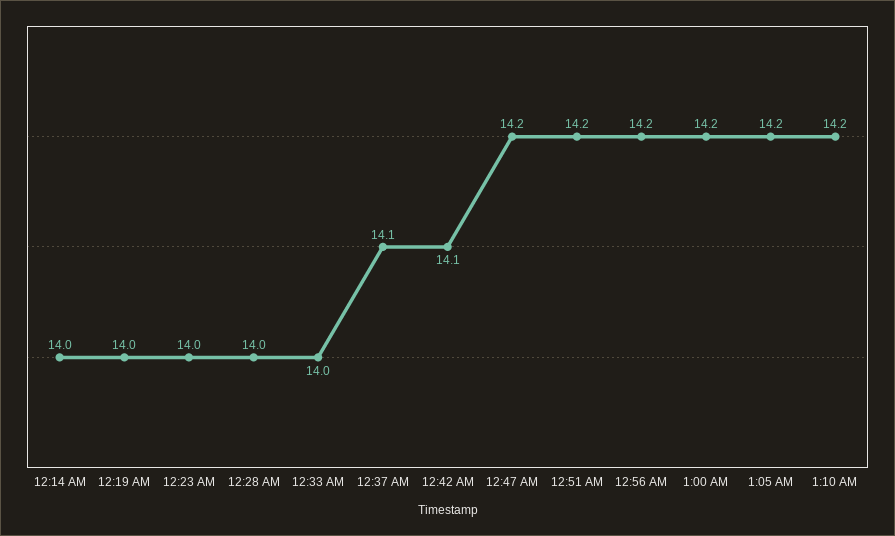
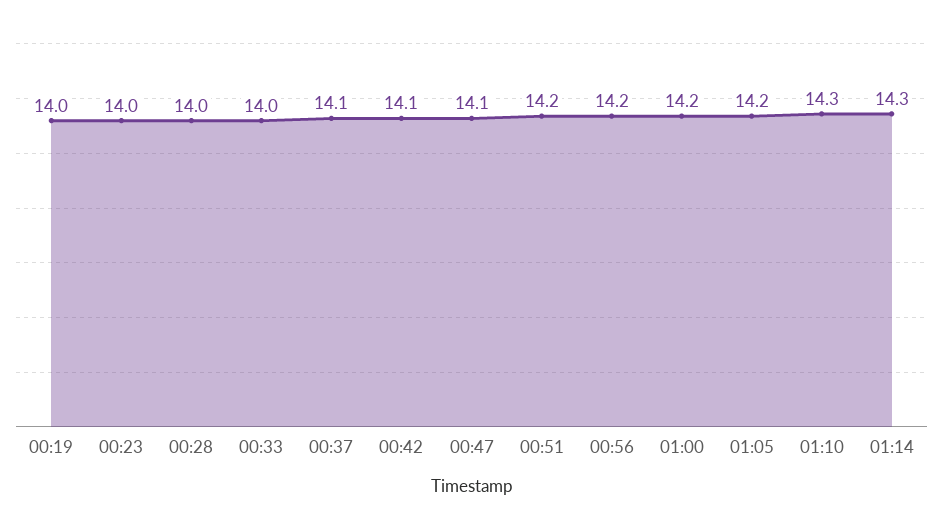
12:14 AM: 14 -> none
12:47 AM: 14.2 -> 14.1
1:10 AM: 14.2 -> 14.3
01:14: none -> 14.3

